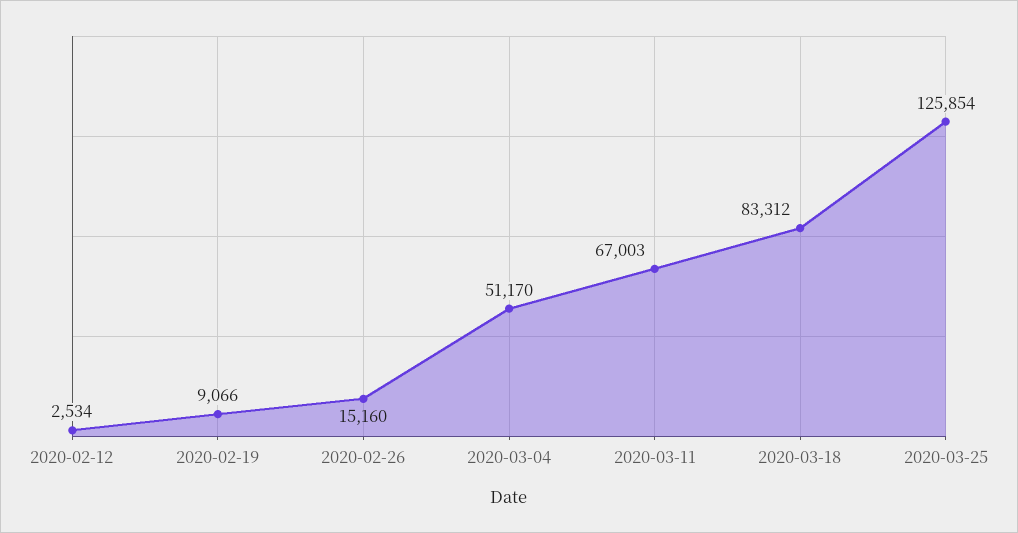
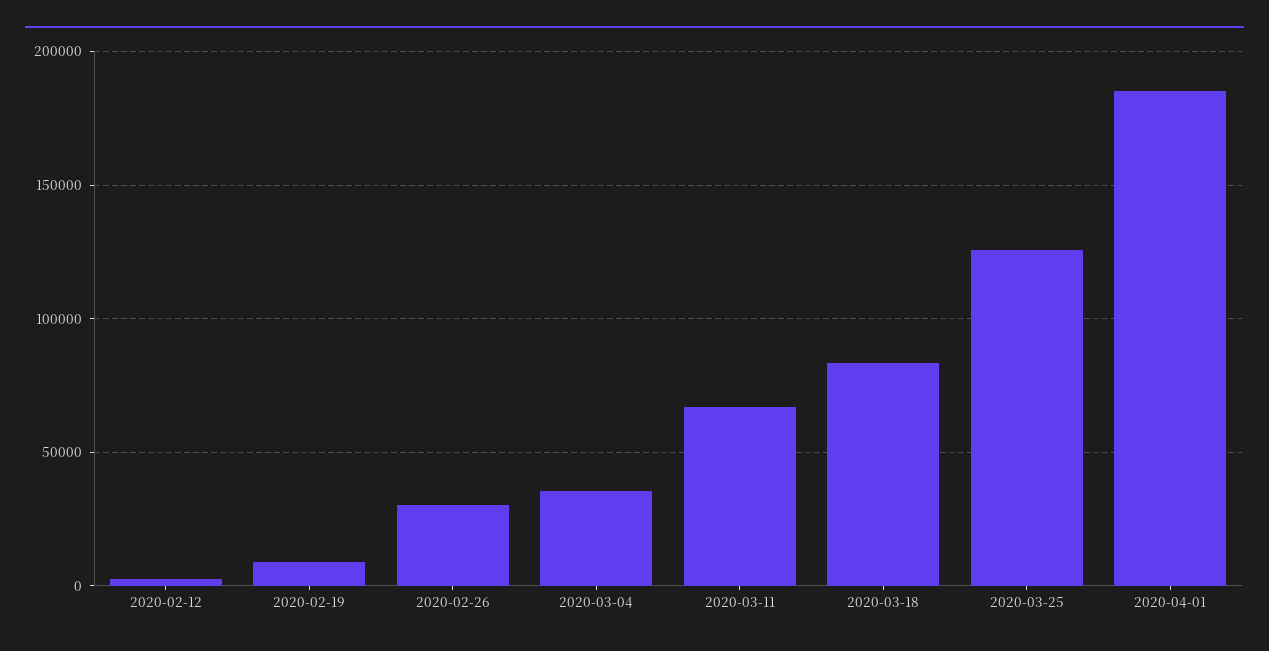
2020-02-26: 15160 -> 30000
2020-03-04: 51170 -> 35000
2020-04-01: none -> 185000

